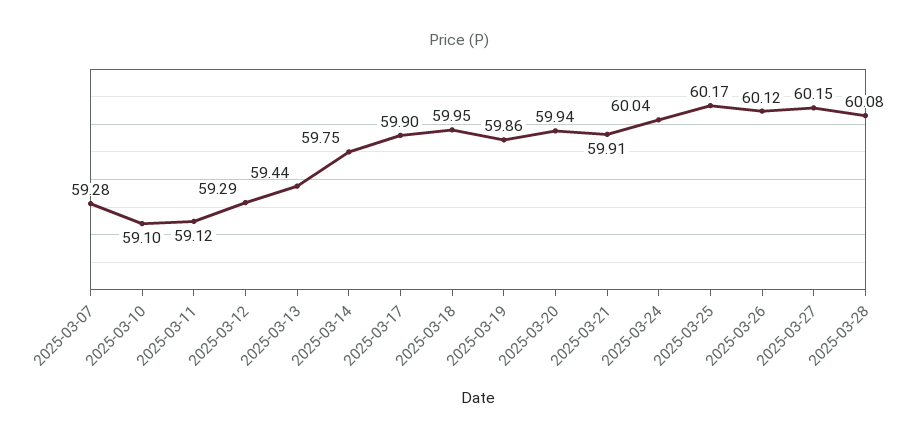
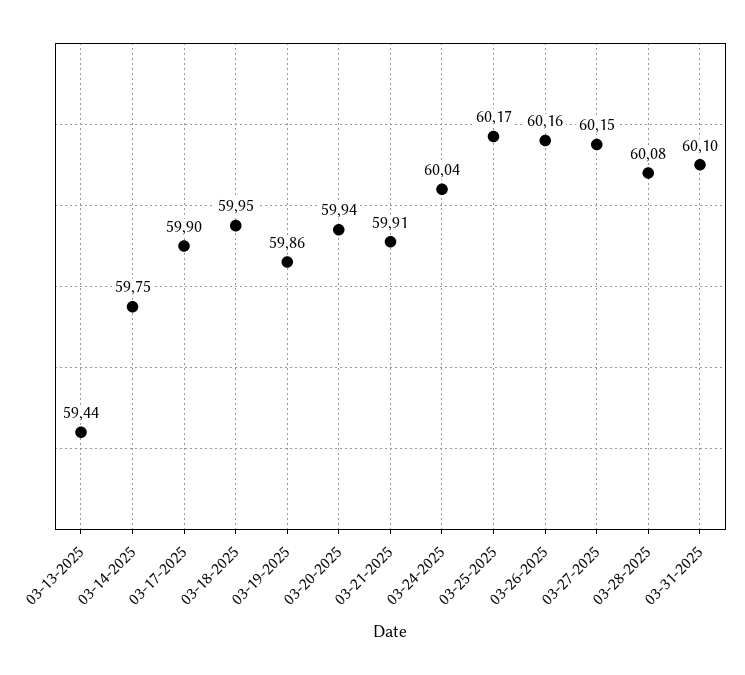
2025-03-07: 59.28 -> none
2025-03-10: 59.1 -> none
2025-03-11: 59.12 -> none
2025-03-12: 59.29 -> none
2025-03-26: 60.12 -> 60.16
03-31-2025: none -> 60.1

